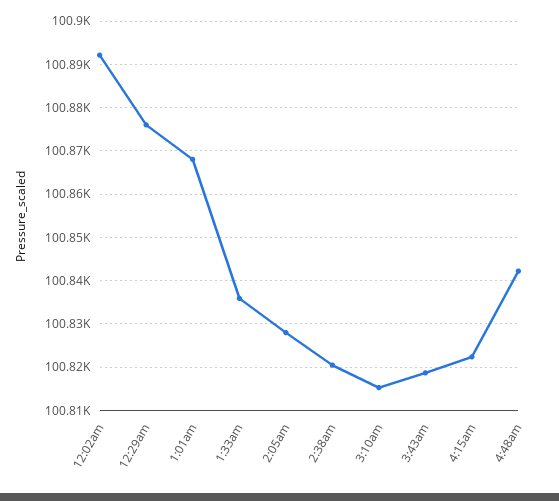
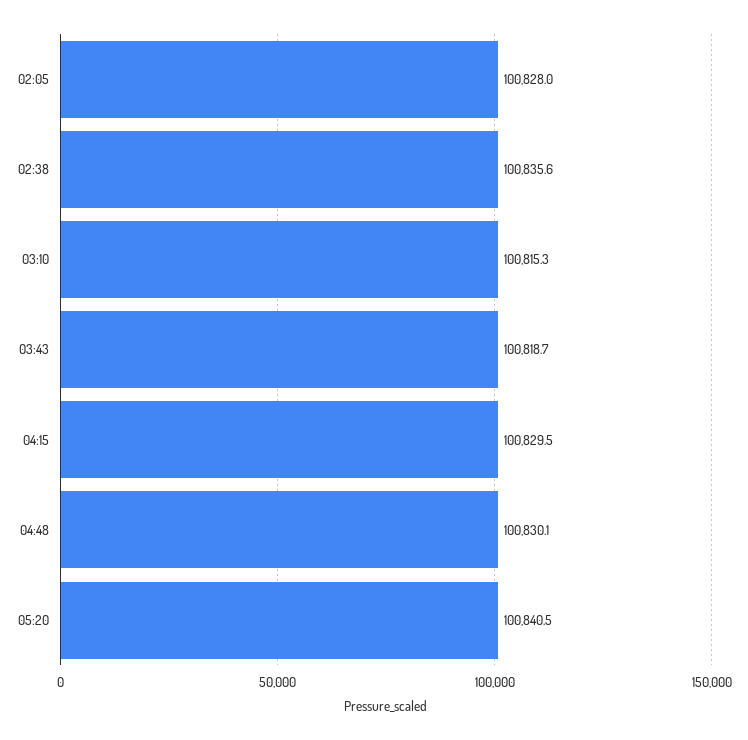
12:02am: 100892 -> none
12:29am: 100876 -> none
1:01am: 100868 -> none
1:33am: 100836 -> none
2:38am: 100820 -> 100835.6
4:15am: 100822 -> 100829.5
4:48am: 100842 -> 100830.1
05:20: none -> 100840.5

